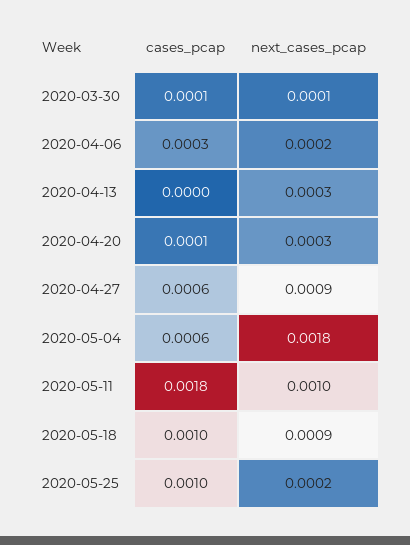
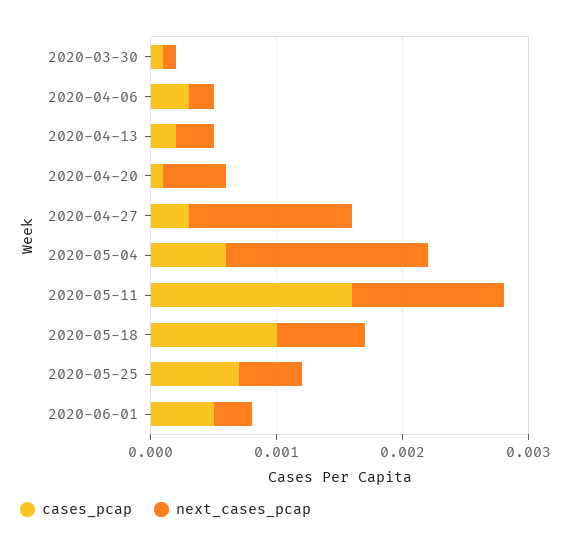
cases_pcap, 2020-04-13: 0 -> 0.0002
next_cases_pcap, 2020-04-20: 0.0003 -> 0.0005
cases_pcap, 2020-04-27: 0.0006 -> 0.0003
next_cases_pcap, 2020-04-27: 0.0009 -> 0.0013
next_cases_pcap, 2020-05-04: 0.0018 -> 0.0016
cases_pcap, 2020-05-11: 0.0018 -> 0.0016
next_cases_pcap, 2020-05-11: 0.001 -> 0.0012
next_cases_pcap, 2020-05-18: 0.0009 -> 0.0007
cases_pcap, 2020-05-25: 0.001 -> 0.0007
next_cases_pcap, 2020-05-25: 0.0002 -> 0.0005
cases_pcap, 2020-06-01: none -> 0.0005
next_cases_pcap, 2020-06-01: none -> 0.0003

